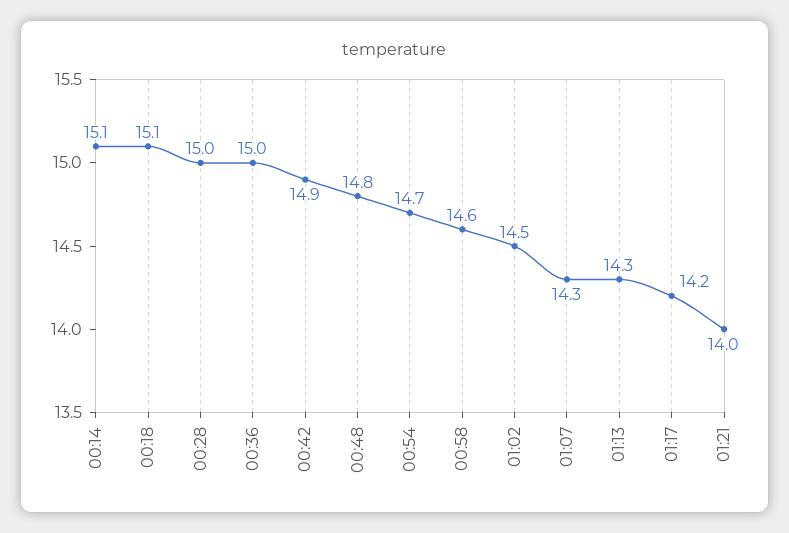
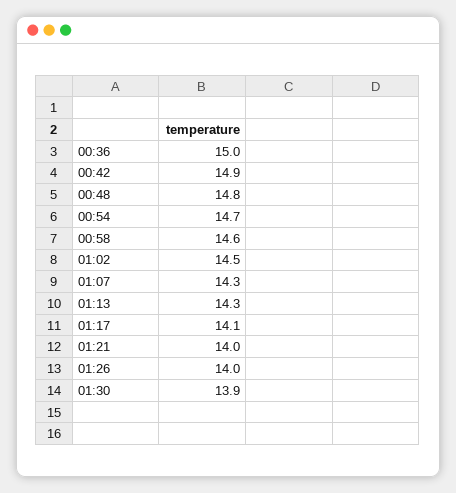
00:14: 15.1 -> none
00:18: 15.1 -> none
00:28: 15 -> none
01:17: 14.2 -> 14.1
01:26: none -> 14
01:30: none -> 13.9

